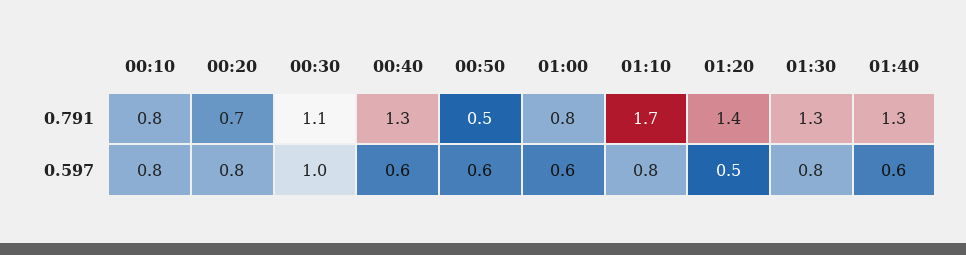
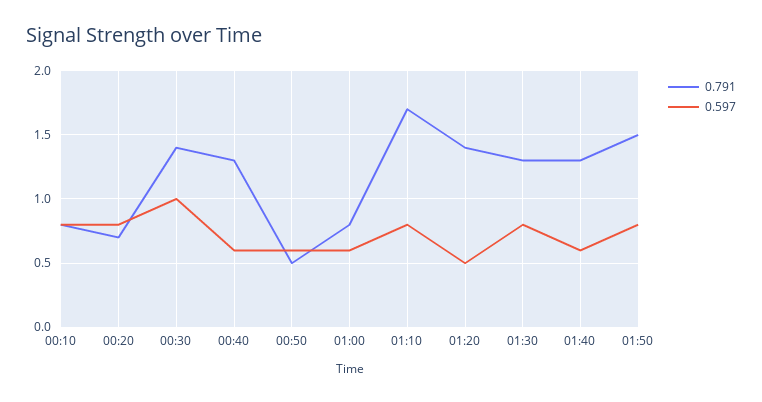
0.791, 00:30: 1.1 -> 1.4
0.791, 01:50: none -> 1.5
0.597, 01:50: none -> 0.8

